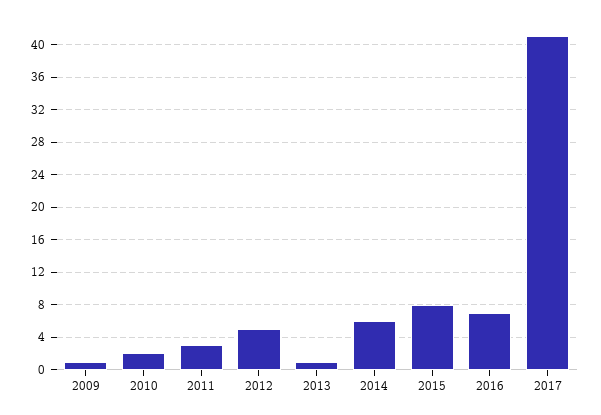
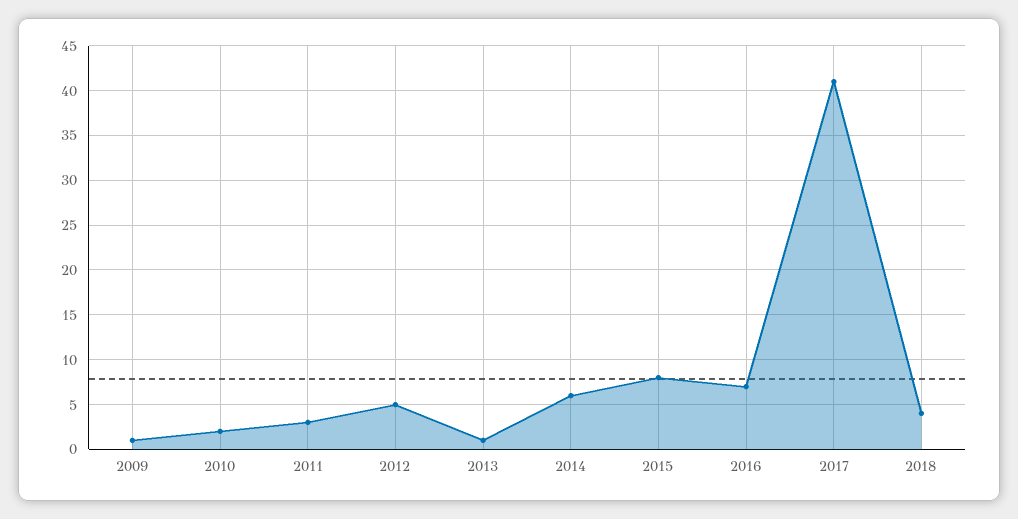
2018: none -> 4

